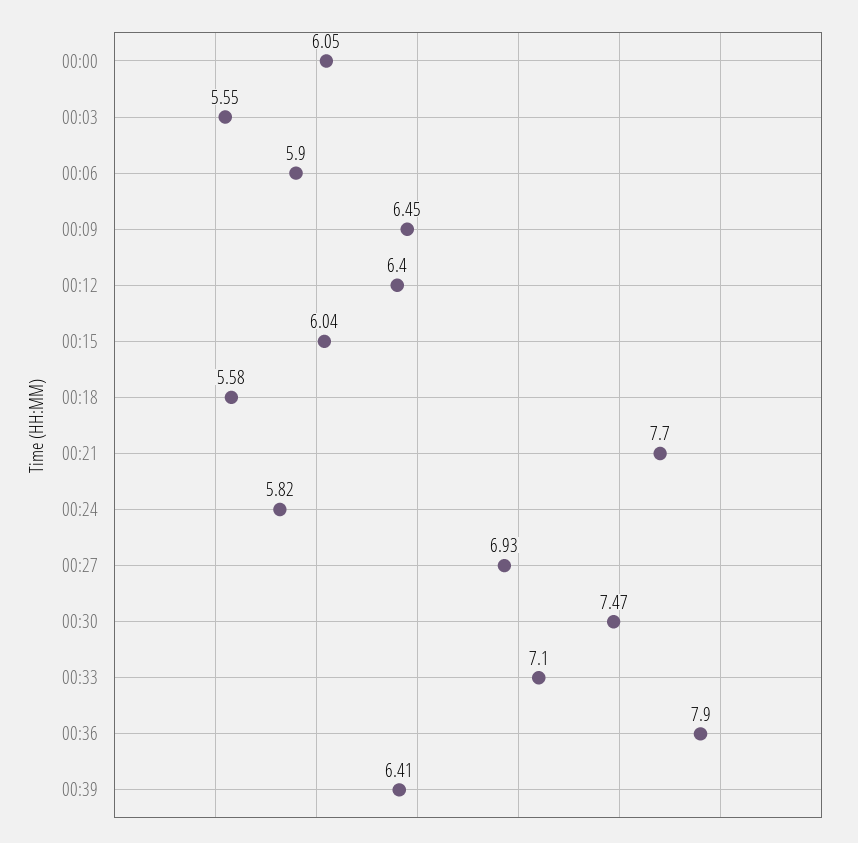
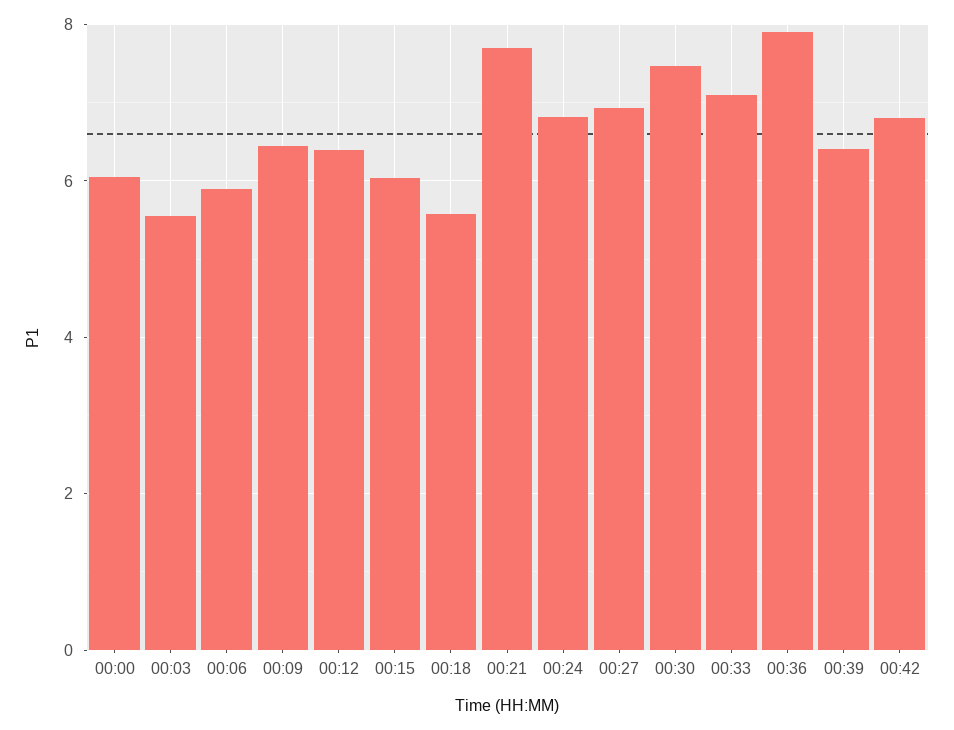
00:24: 5.82 -> 6.8
00:42: none -> 6.8

